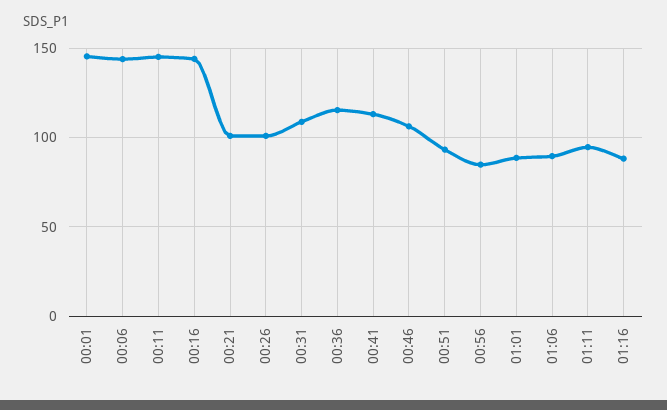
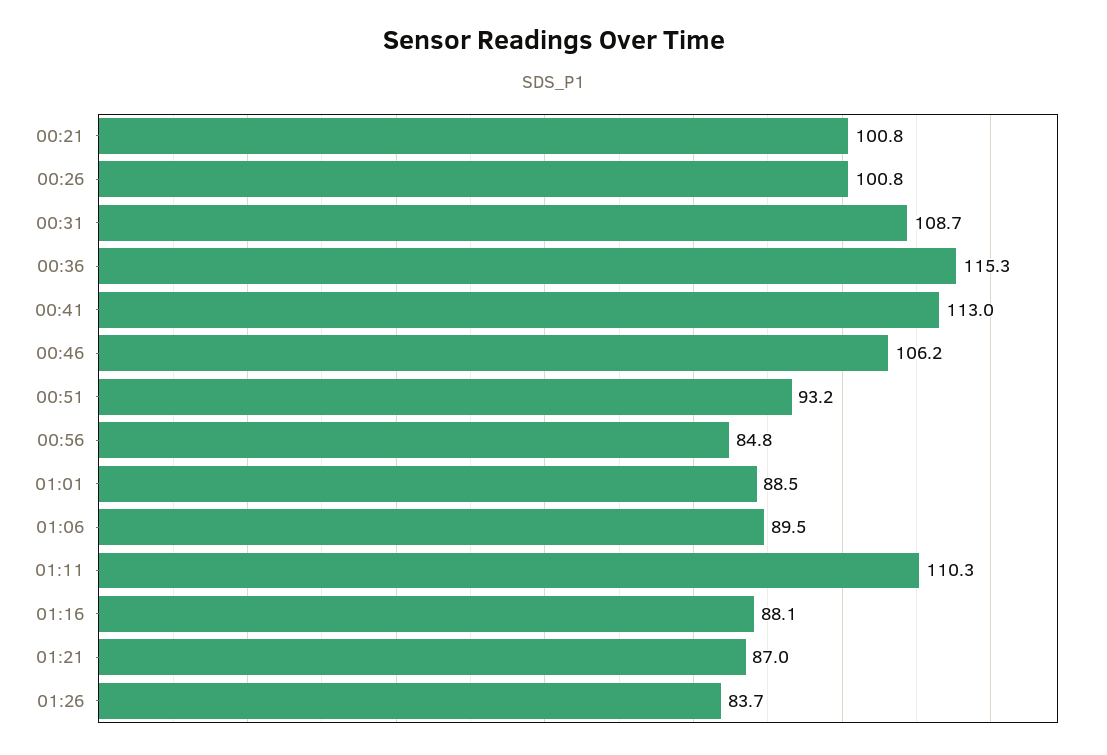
00:01: 145 -> none
00:06: 145 -> none
00:11: 145 -> none
00:16: 145 -> none
01:11: 95 -> 110.3
01:21: none -> 87
01:26: none -> 83.7

